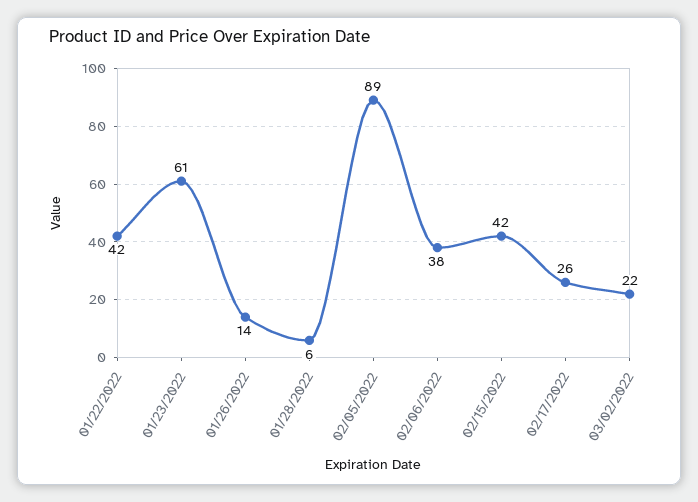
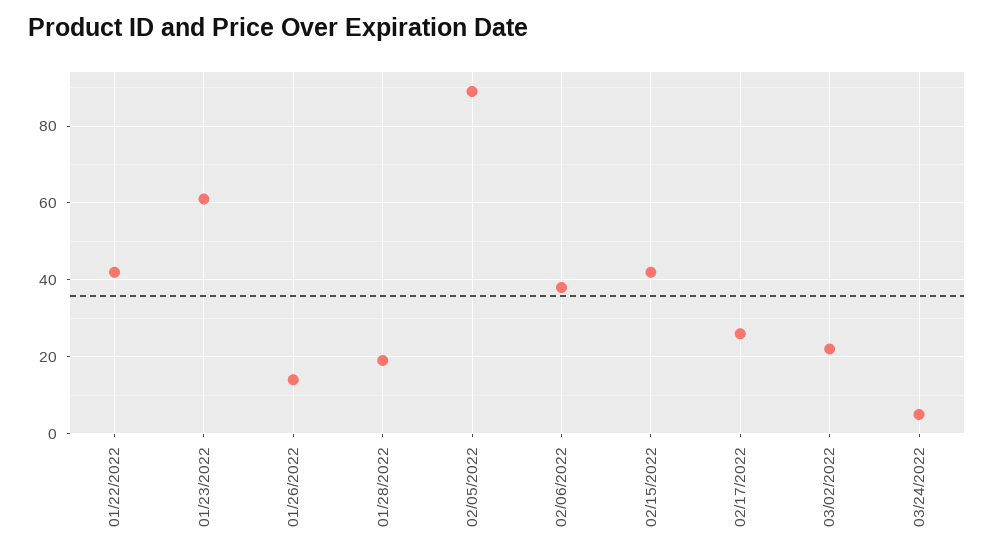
01/28/2022: 6 -> 20
03/24/2022: none -> 5

